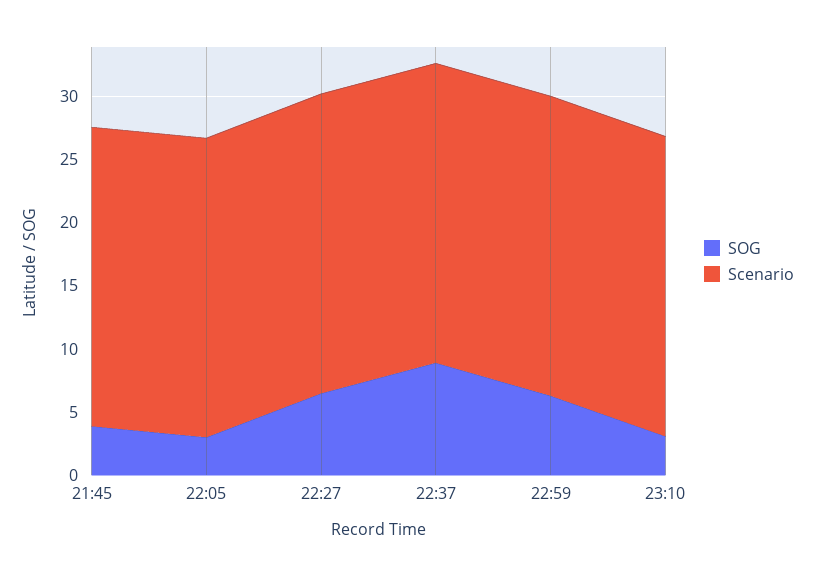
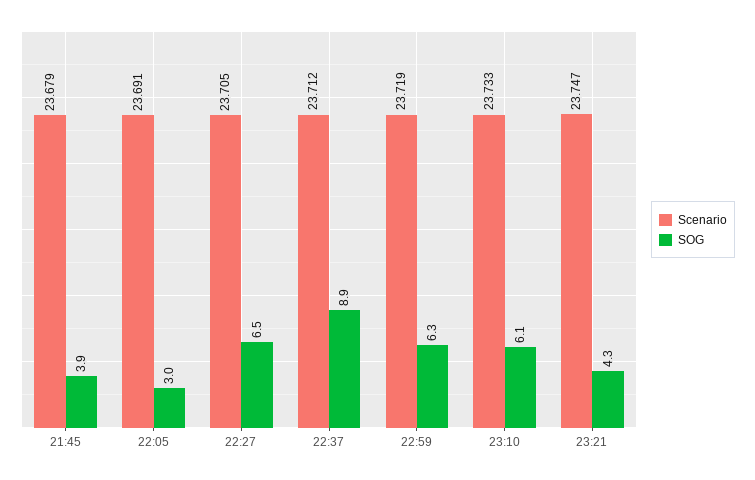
SOG, 23:10: 3 -> 6.1
Scenario, 23:21: none -> 23.747
SOG, 23:21: none -> 4.3

